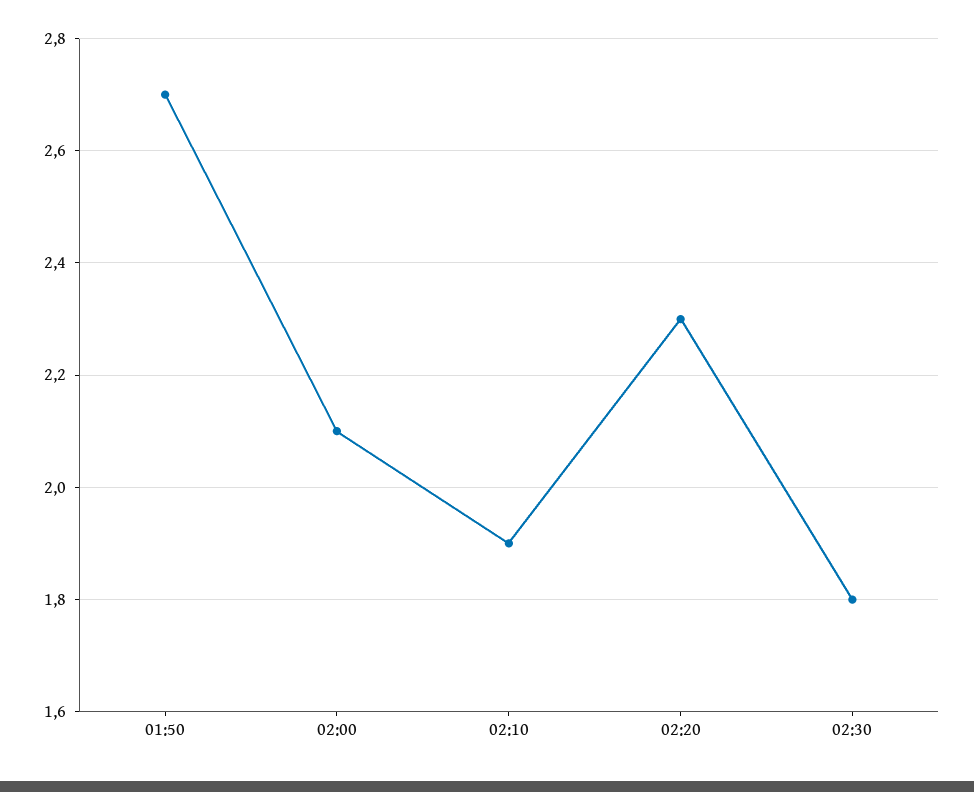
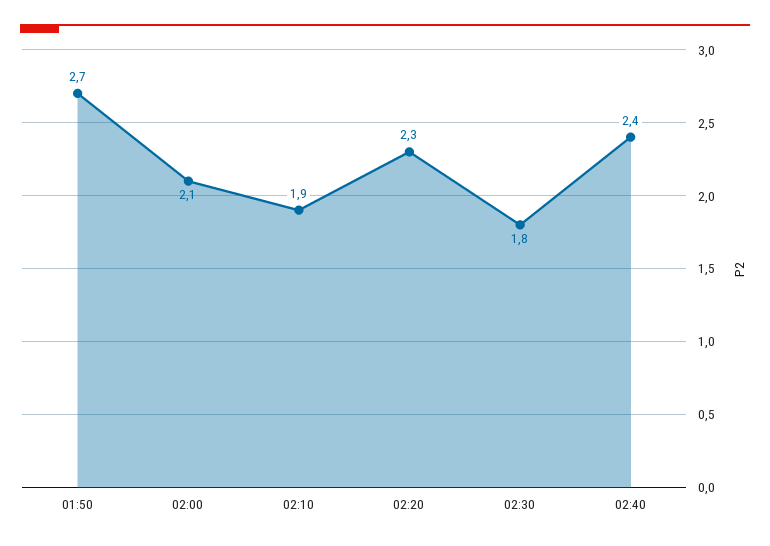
02:40: none -> 2.4

